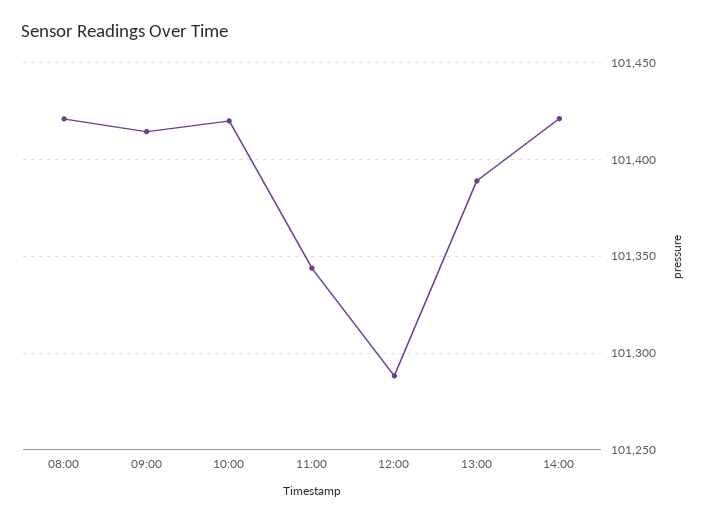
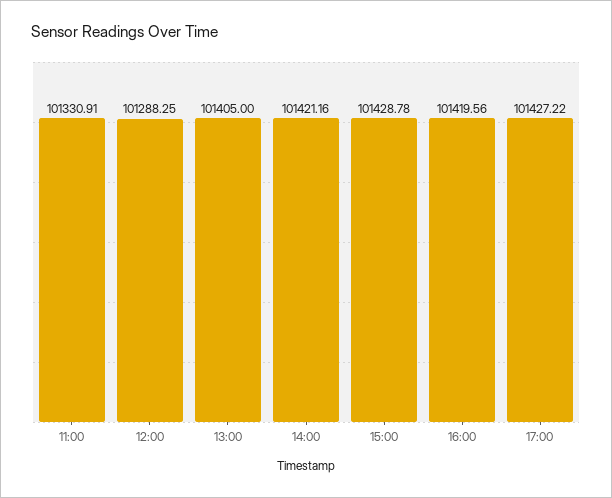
08:00: 101420 -> none
09:00: 101415 -> none
10:00: 101420 -> none
11:00: 101345 -> 101330.91
13:00: 101390 -> 101405
15:00: none -> 101428.78
16:00: none -> 101419.56
17:00: none -> 101427.22

